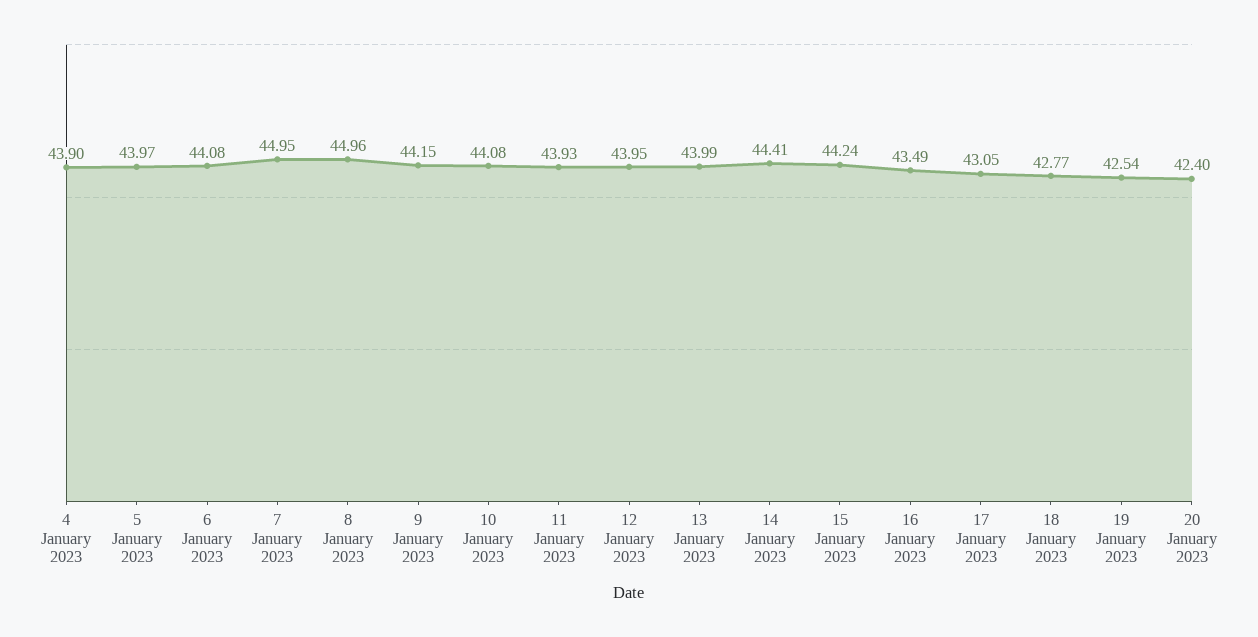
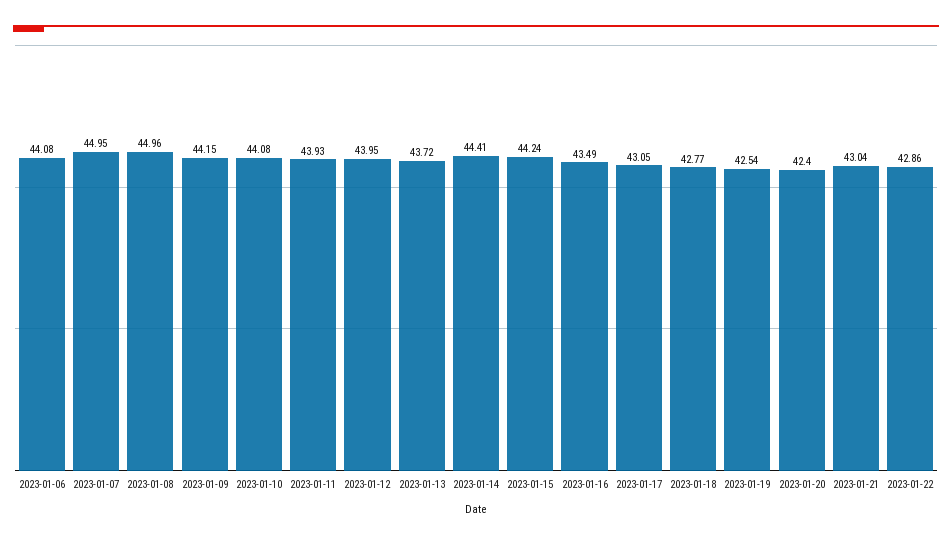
4 January 2023: 43.9 -> none
5 January 2023: 43.97 -> none
13 January 2023: 43.99 -> 43.72
2023-01-21: none -> 43.04
2023-01-22: none -> 42.86

